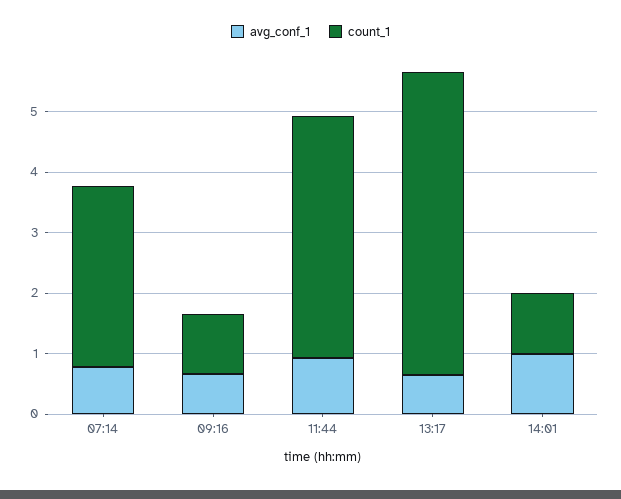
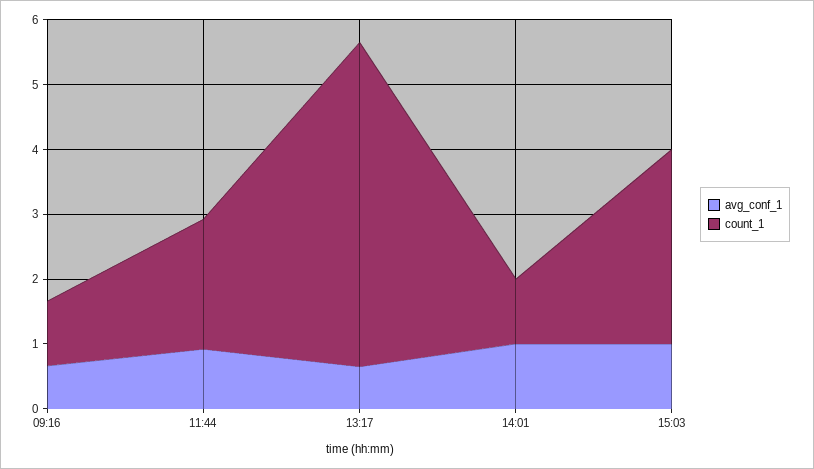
avg_conf_1, 07:14: 0.8 -> none
count_1, 07:14: 3 -> none
count_1, 11:44: 4 -> 2
avg_conf_1, 15:03: none -> 1
count_1, 15:03: none -> 3

